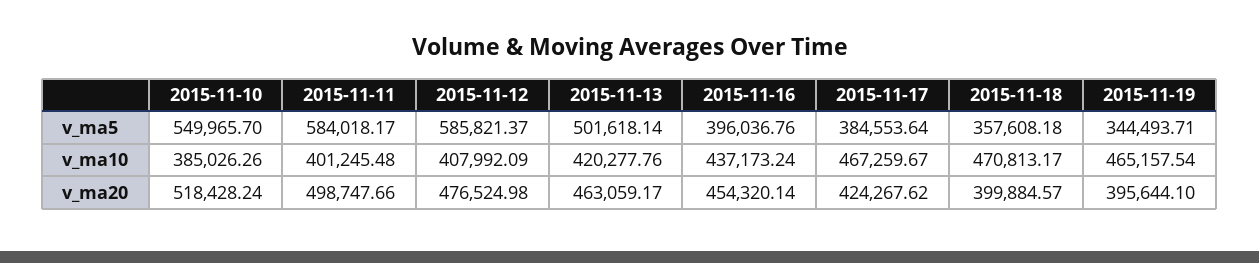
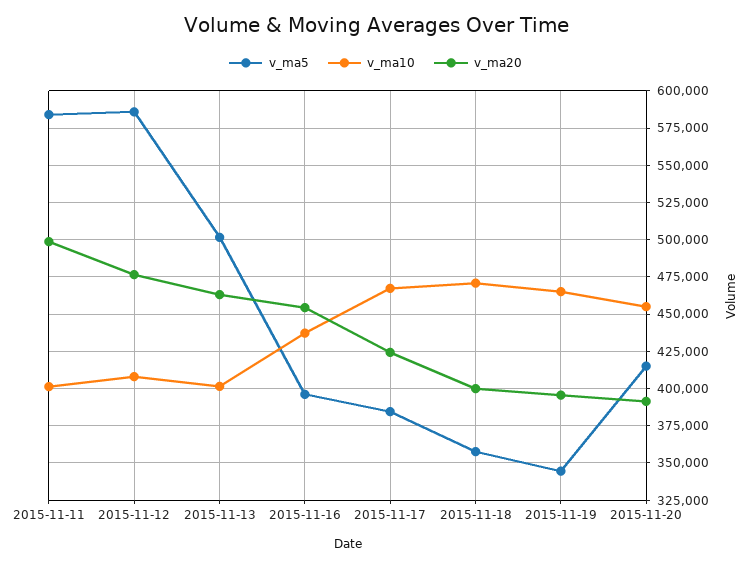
v_ma5, 2015-11-10: 549965.7 -> none
v_ma10, 2015-11-10: 385026.26 -> none
v_ma10, 2015-11-13: 420277.76 -> 400000
v_ma20, 2015-11-10: 518428.24 -> none
v_ma5, 2015-11-20: none -> 415000
v_ma10, 2015-11-20: none -> 455000
v_ma20, 2015-11-20: none -> 390000

